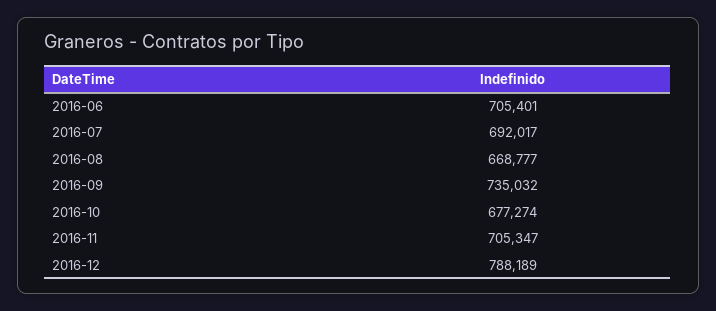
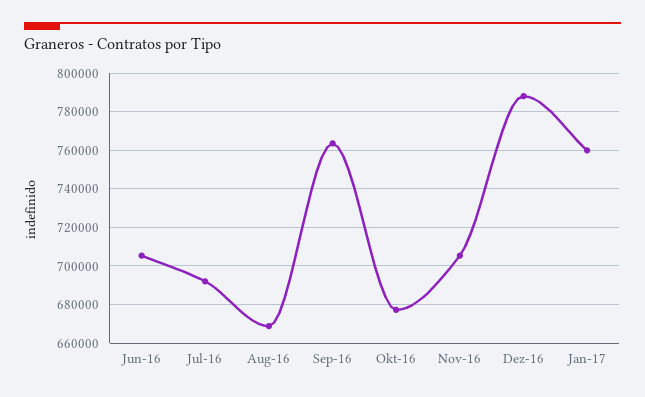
2016-09: 735032 -> 765000
Jan-17: none -> 760000

